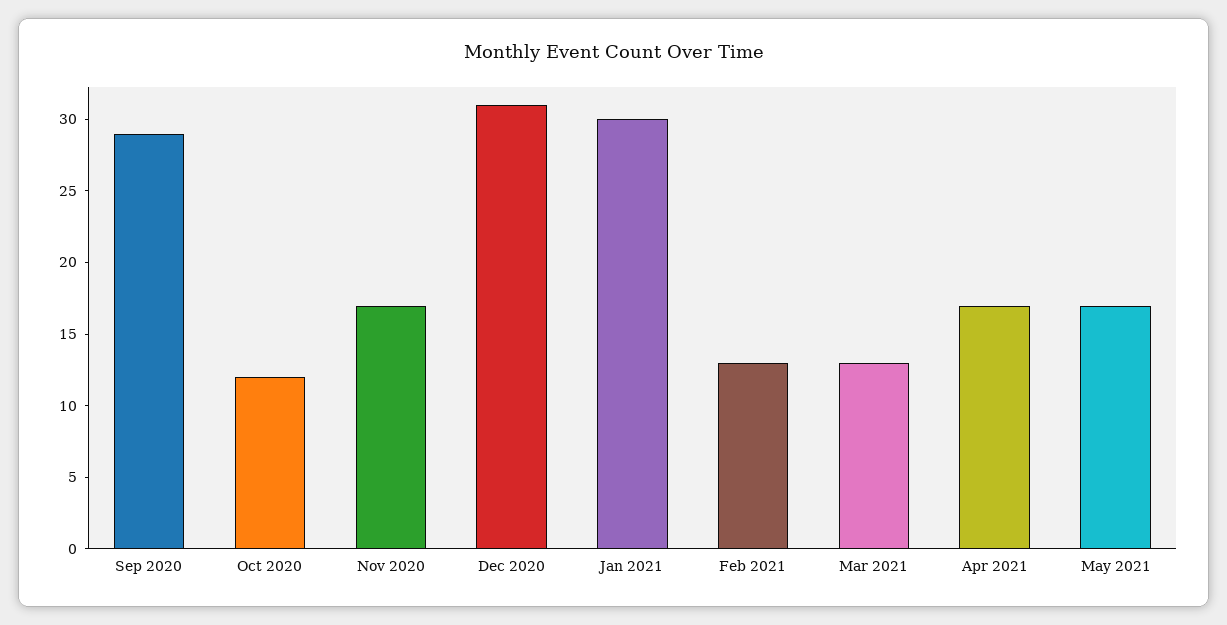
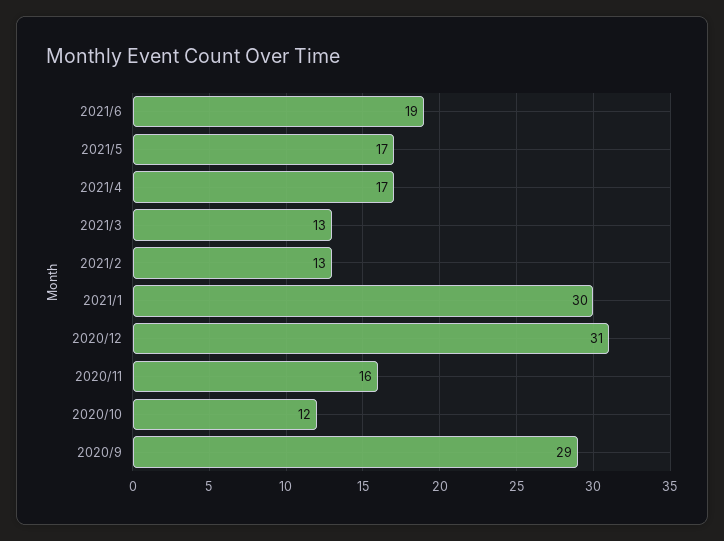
Nov 2020: 17 -> 16
2021/6: none -> 19

